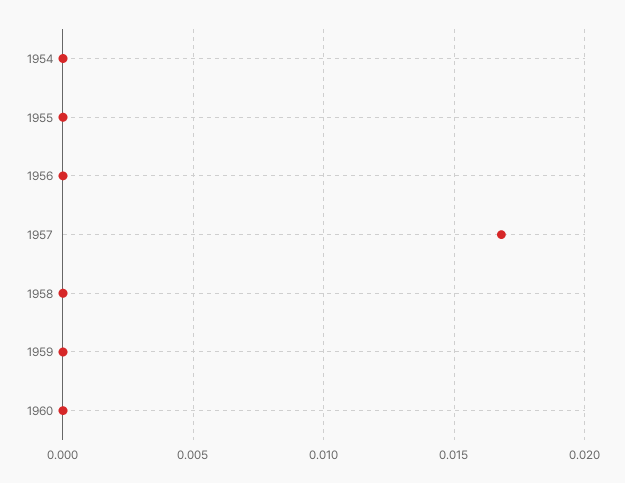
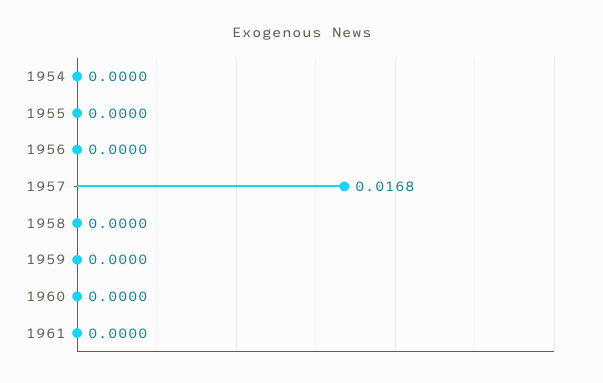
1961: none -> 0

